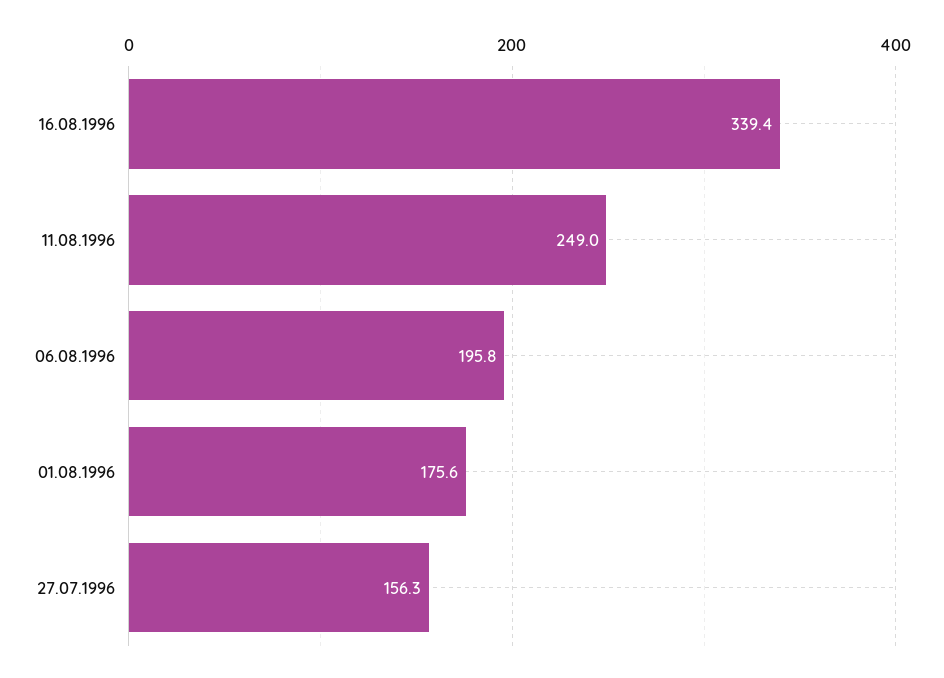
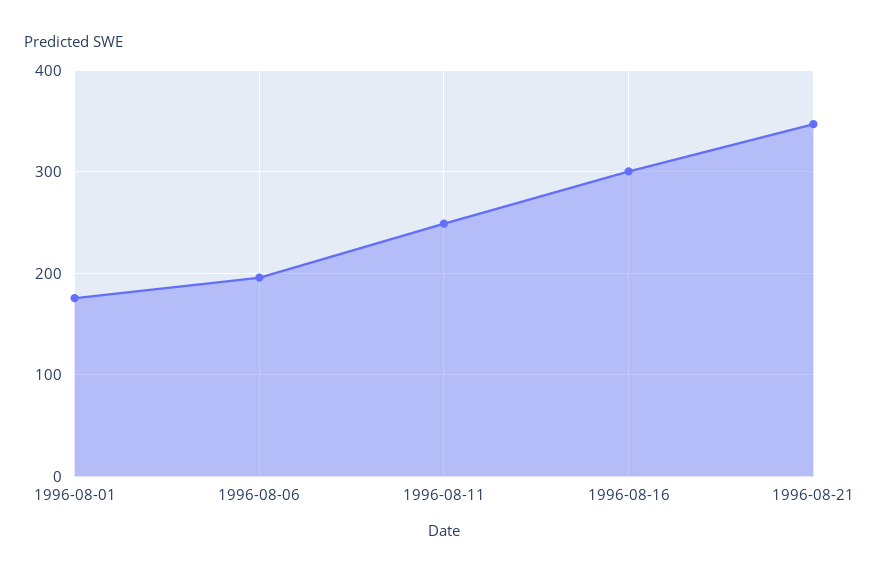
16.08.1996: 339.4 -> 300
27.07.1996: 156.3 -> none
1996-08-21: none -> 350

